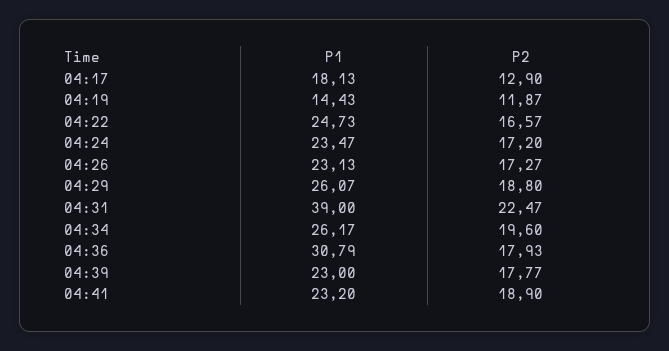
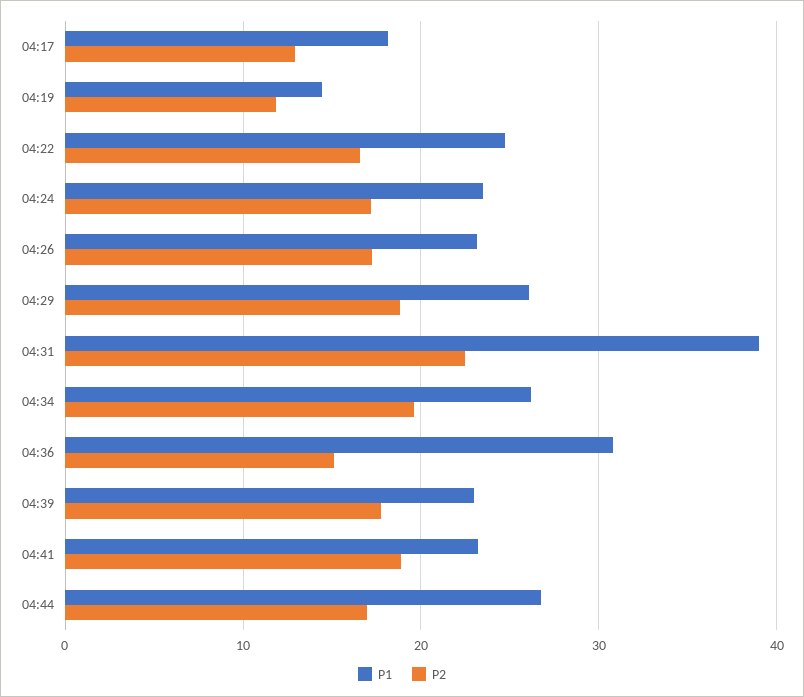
P2, 04:36: 17.93 -> 15
P1, 04:44: none -> 27
P2, 04:44: none -> 17

